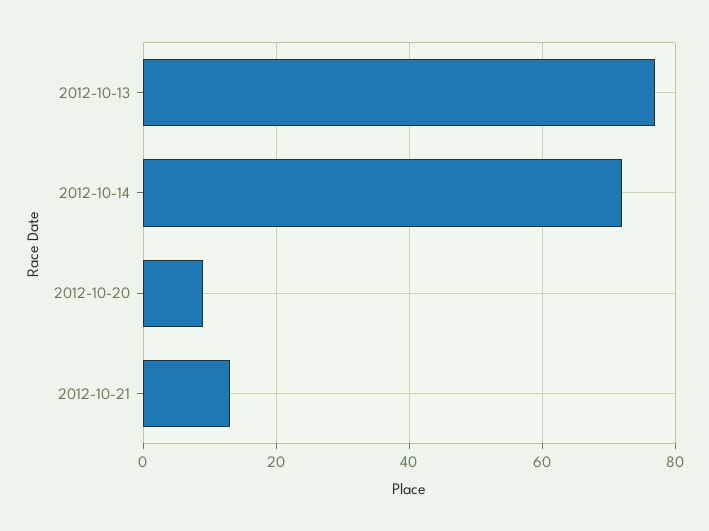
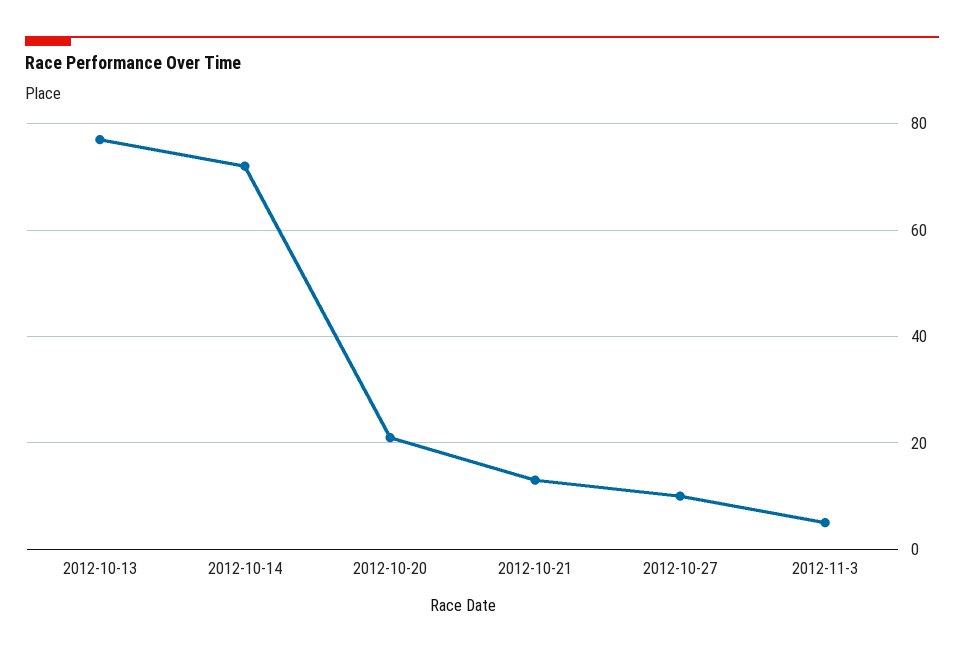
2012-10-20: 10 -> 20
2012-10-27: none -> 10
2012-11-3: none -> 5

